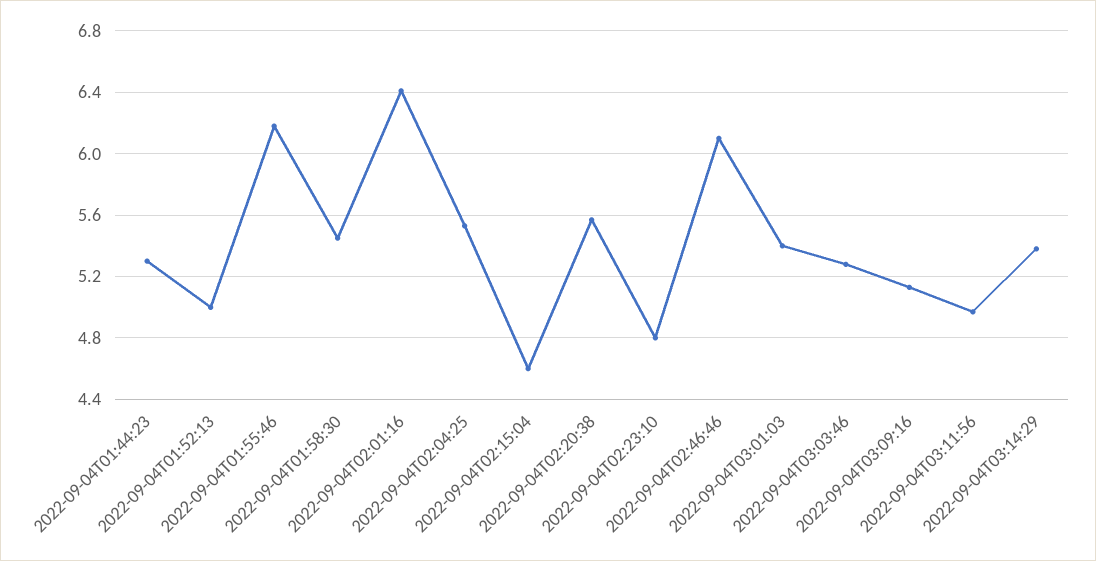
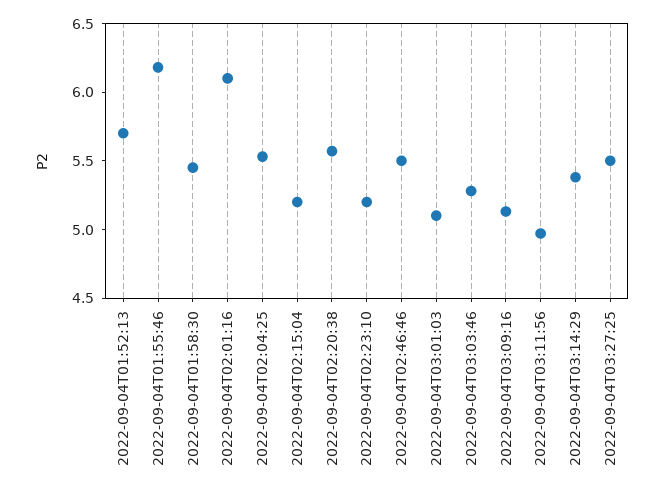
2022-09-04T01:44:23: 5.3 -> none
2022-09-04T01:52:13: 5 -> 5.7
2022-09-04T02:01:16: 6.4 -> 6.1
2022-09-04T02:15:04: 4.6 -> 5.2
2022-09-04T02:23:10: 4.8 -> 5.2
2022-09-04T02:46:46: 6.1 -> 5.5
2022-09-04T03:01:03: 5.4 -> 5.1
2022-09-04T03:27:25: none -> 5.5

